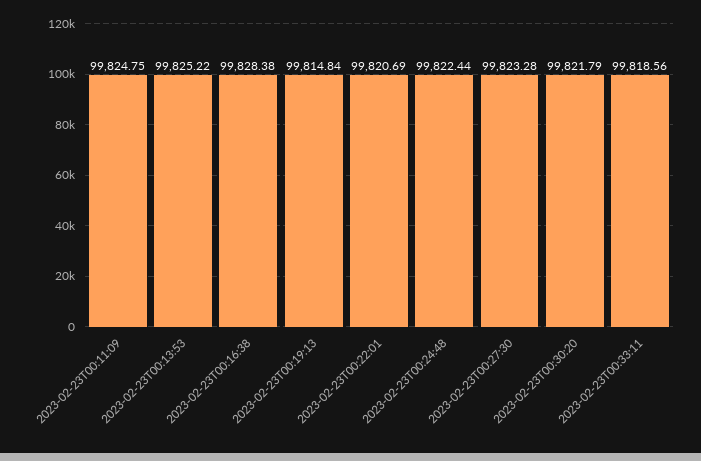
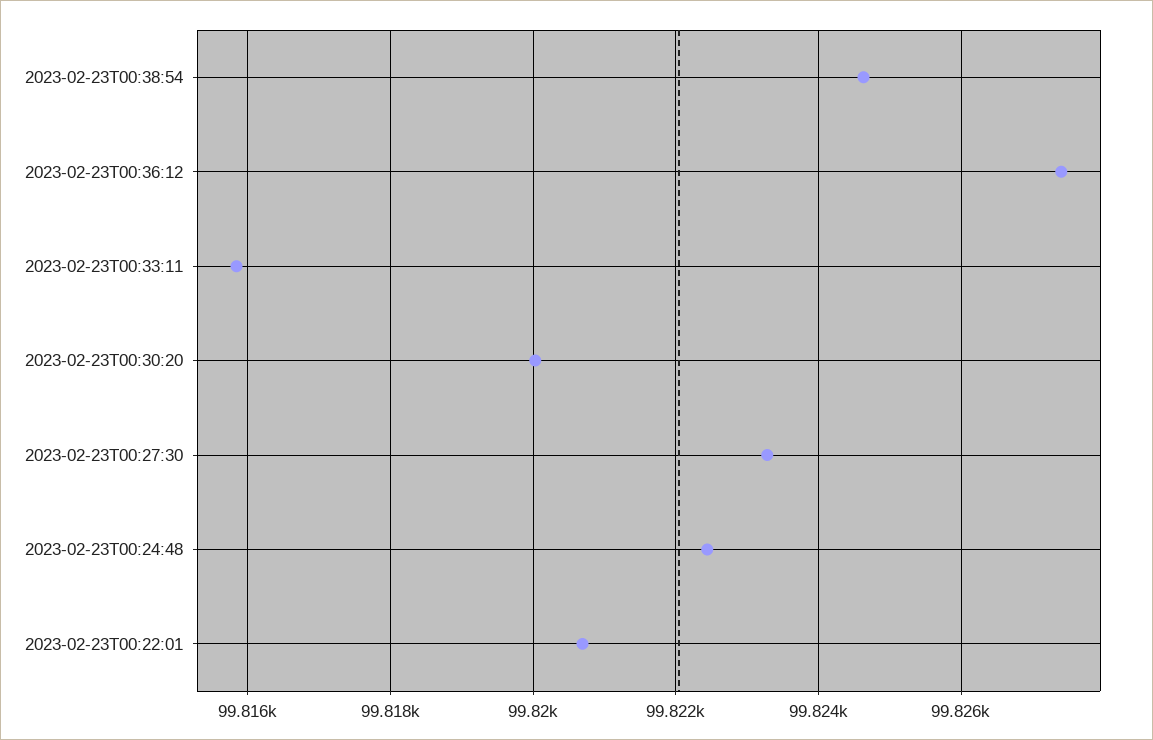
2023-02-23T00:11:09: 99824.75 -> none
2023-02-23T00:13:53: 99825.22 -> none
2023-02-23T00:16:38: 99828.38 -> none
2023-02-23T00:19:13: 99814.84 -> none
2023-02-23T00:30:20: 99821.79 -> 99820
2023-02-23T00:33:11: 99818.56 -> 99815.8
2023-02-23T00:38:54: none -> 99824.6
2023-02-23T00:36:12: none -> 99827.4

